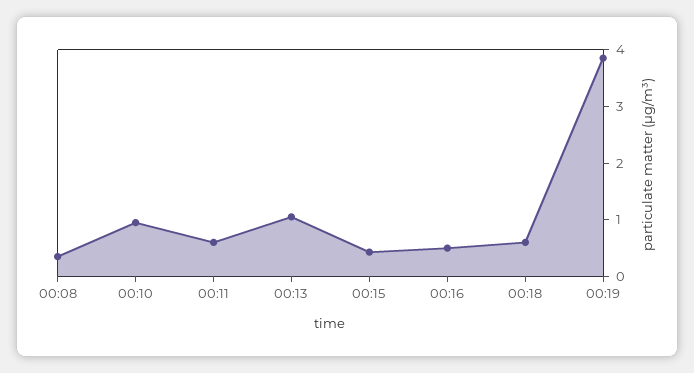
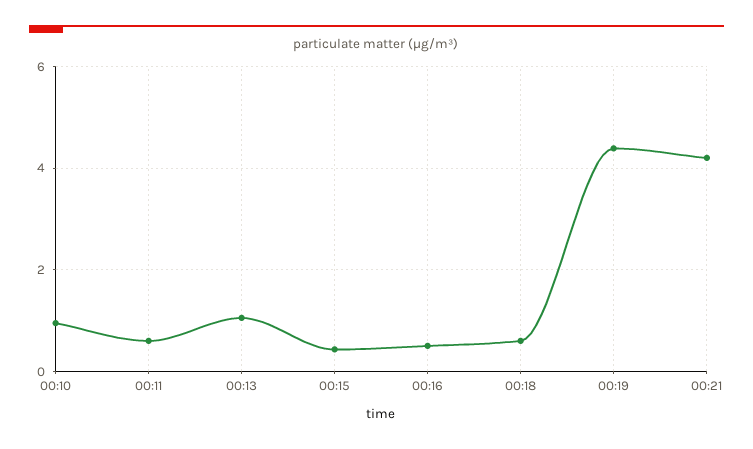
00:08: 0.4 -> none
00:19: 3.8 -> 4.4
00:21: none -> 4.2

